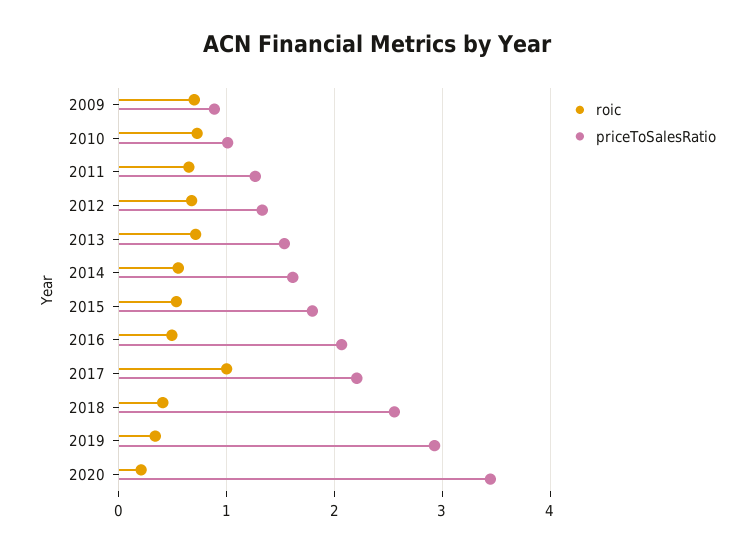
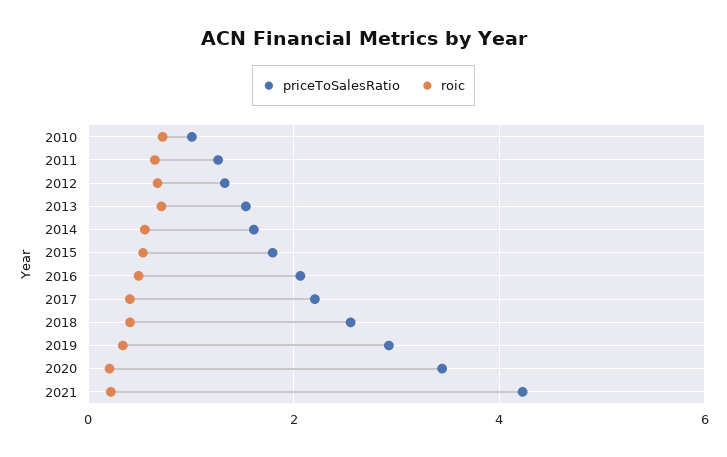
roic, 2009: 0.7 -> none
priceToSalesRatio, 2009: 0.9 -> none
roic, 2017: 1 -> 0.4
priceToSalesRatio, 2021: none -> 4.2
roic, 2021: none -> 0.2

